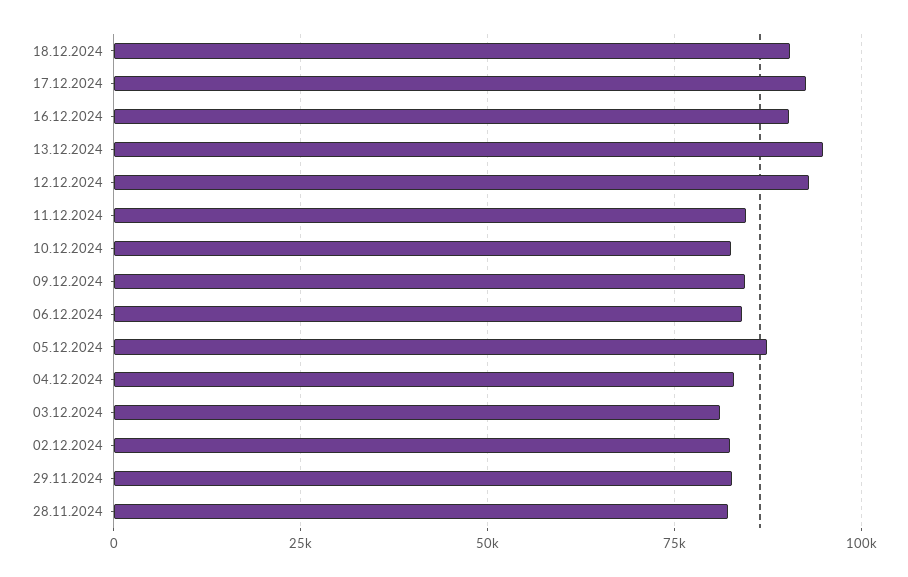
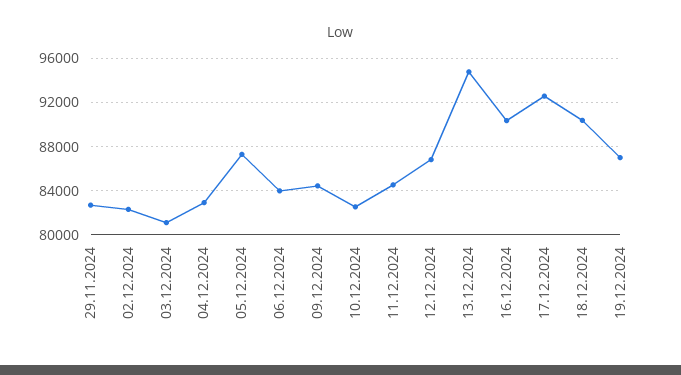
12.12.2024: 92500 -> 87000
28.11.2024: 82500 -> none
19.12.2024: none -> 87000

